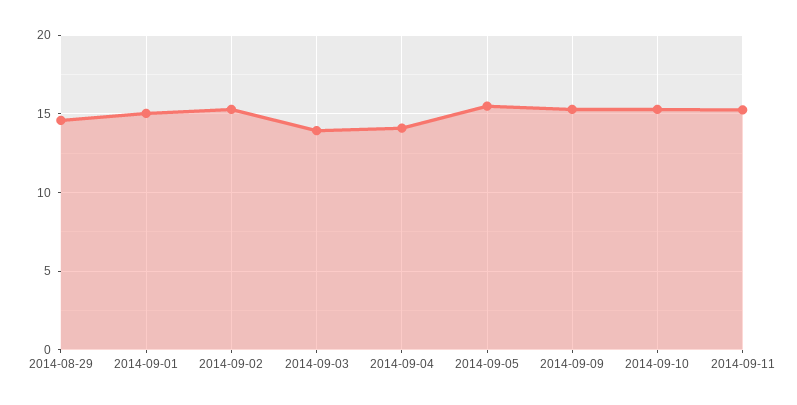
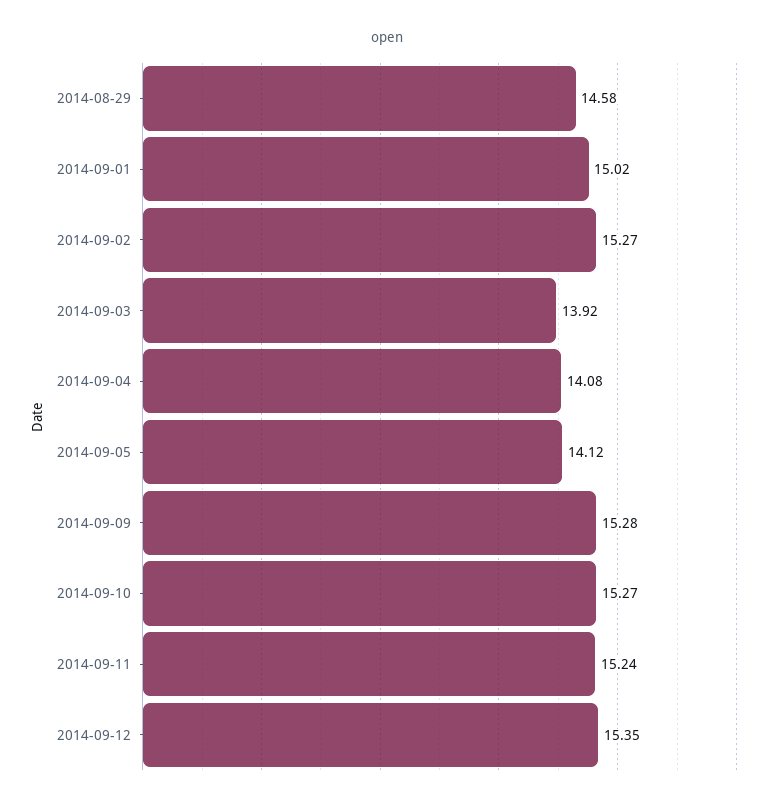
2014-09-05: 15.5 -> 14.12
2014-09-12: none -> 15.35

